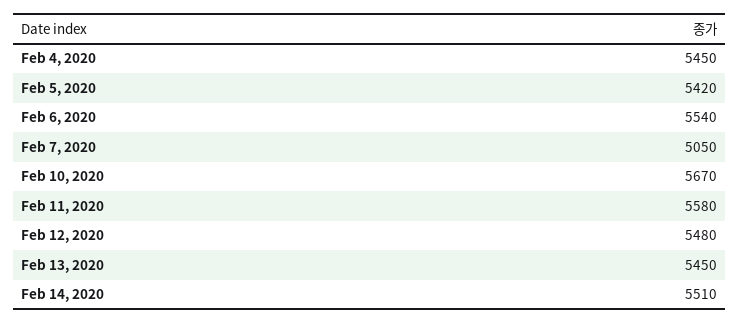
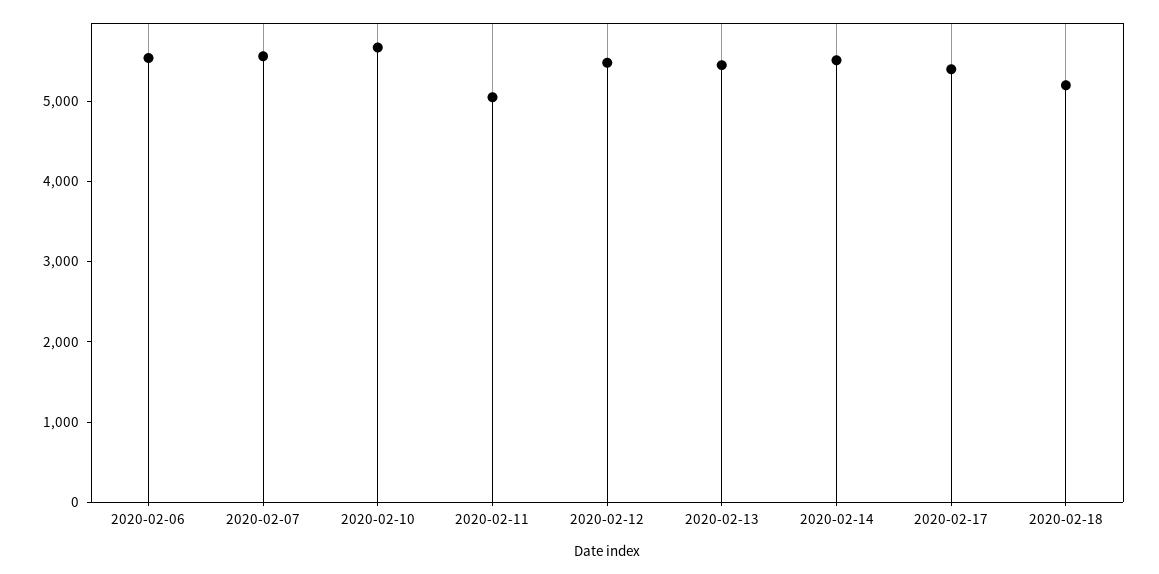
Feb 4, 2020: 5450 -> none
Feb 5, 2020: 5420 -> none
Feb 7, 2020: 5050 -> 5600
Feb 11, 2020: 5580 -> 5000
2020-02-17: none -> 5400
2020-02-18: none -> 5200

